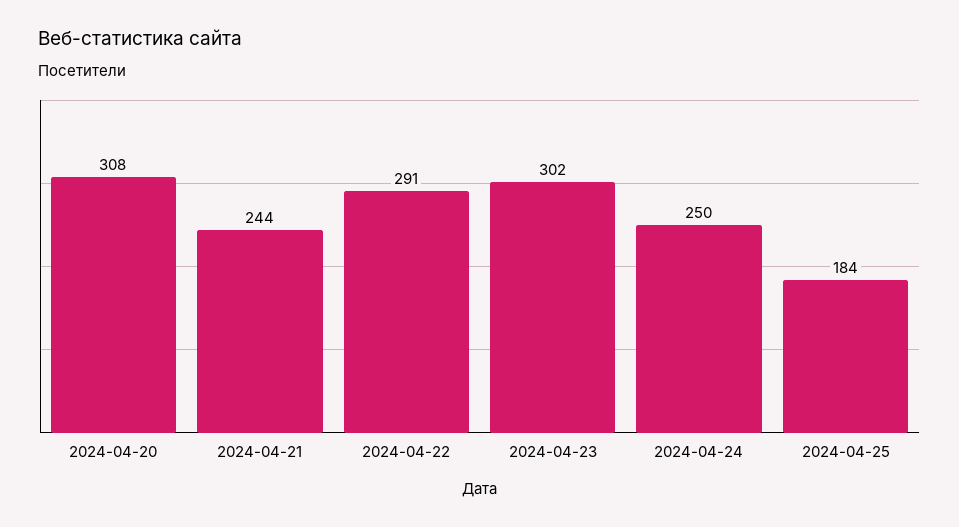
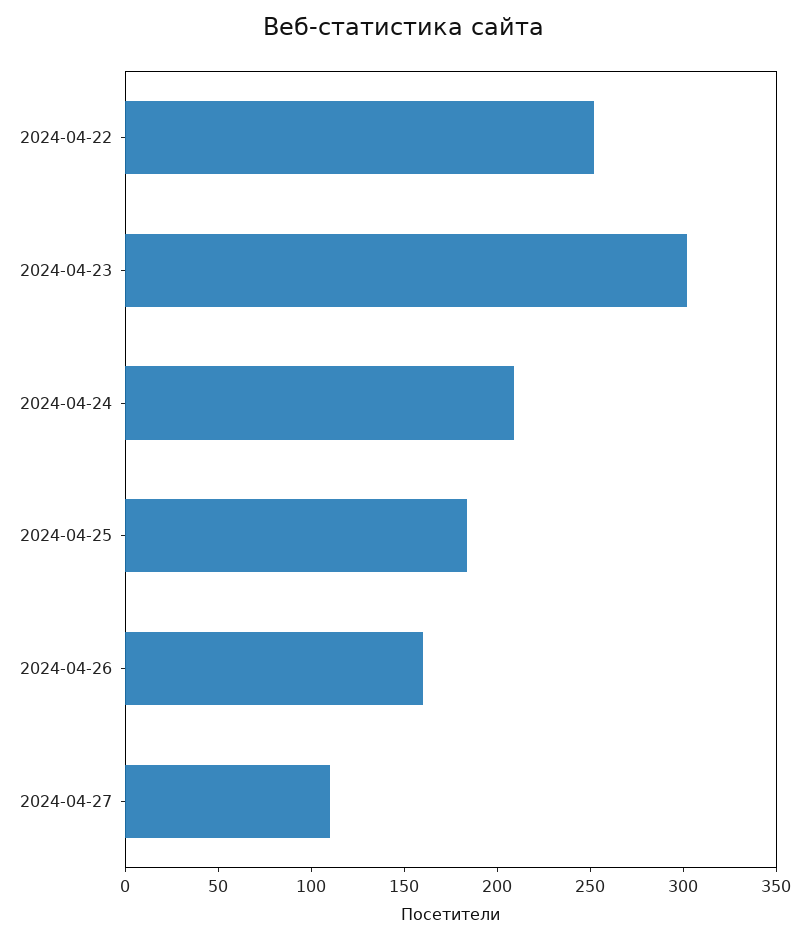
2024-04-20: 308 -> none
2024-04-21: 244 -> none
2024-04-22: 291 -> 250
2024-04-24: 250 -> 210
2024-04-26: none -> 160
2024-04-27: none -> 110

